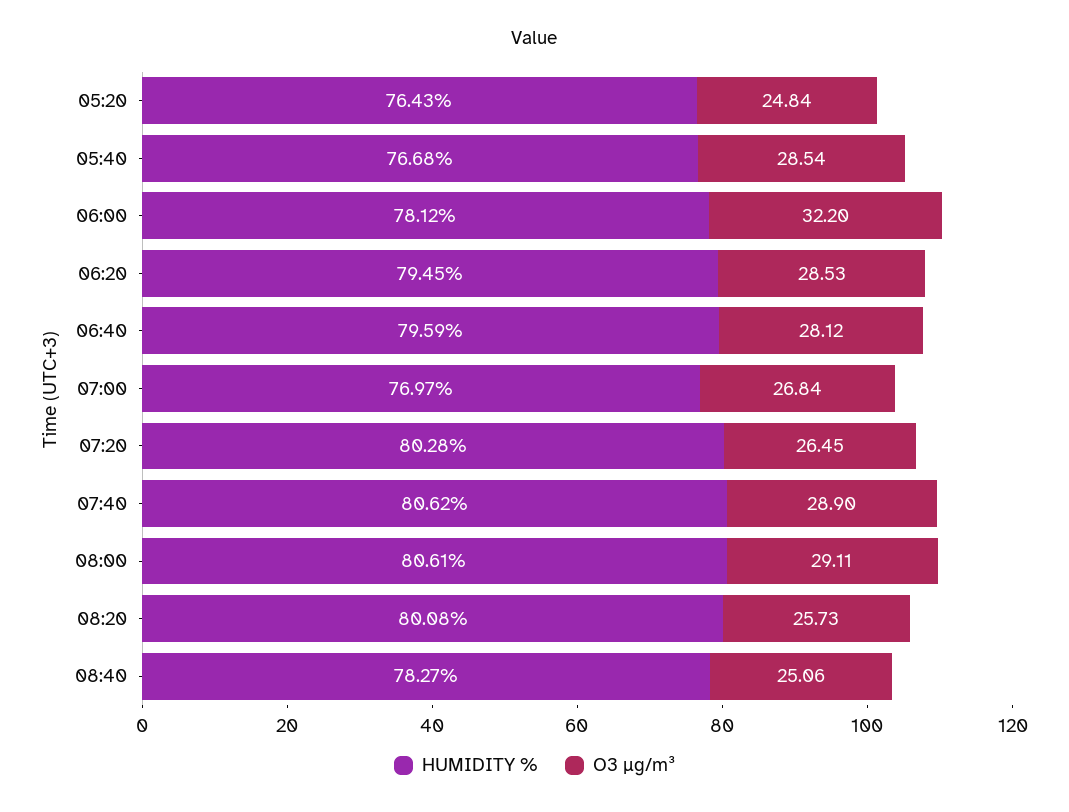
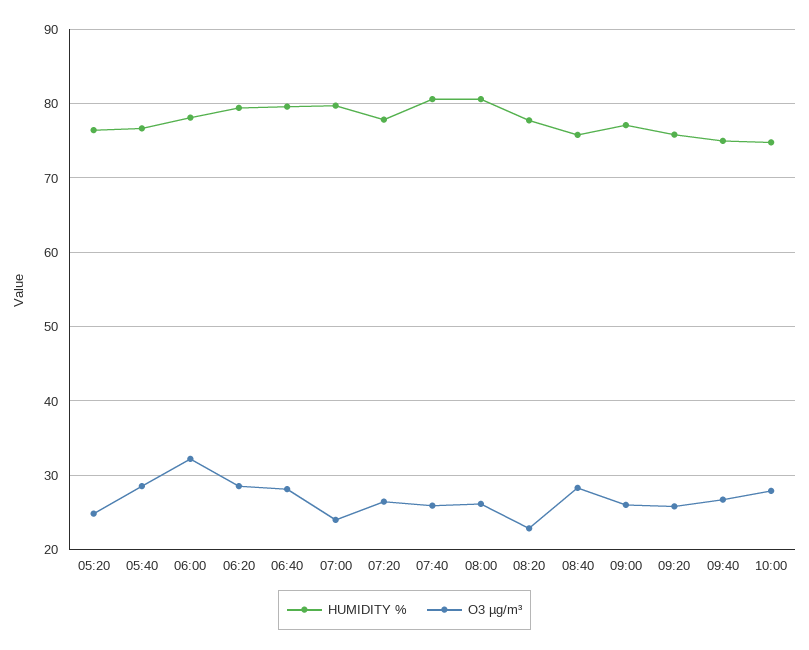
HUMIDITY %, 07:00: 76.97 -> 80
O3 µg/m³, 07:00: 26.84 -> 24
HUMIDITY %, 07:20: 80.28 -> 78
O3 µg/m³, 07:40: 28.9 -> 26
O3 µg/m³, 08:00: 29.11 -> 26
HUMIDITY %, 08:20: 80.08 -> 78
O3 µg/m³, 08:20: 25.73 -> 23
HUMIDITY %, 08:40: 78.27 -> 76
O3 µg/m³, 08:40: 25.06 -> 28
HUMIDITY %, 09:00: none -> 77
O3 µg/m³, 09:00: none -> 26
HUMIDITY %, 09:20: none -> 76
O3 µg/m³, 09:20: none -> 26
HUMIDITY %, 09:40: none -> 75
O3 µg/m³, 09:40: none -> 27
HUMIDITY %, 10:00: none -> 75
O3 µg/m³, 10:00: none -> 28

